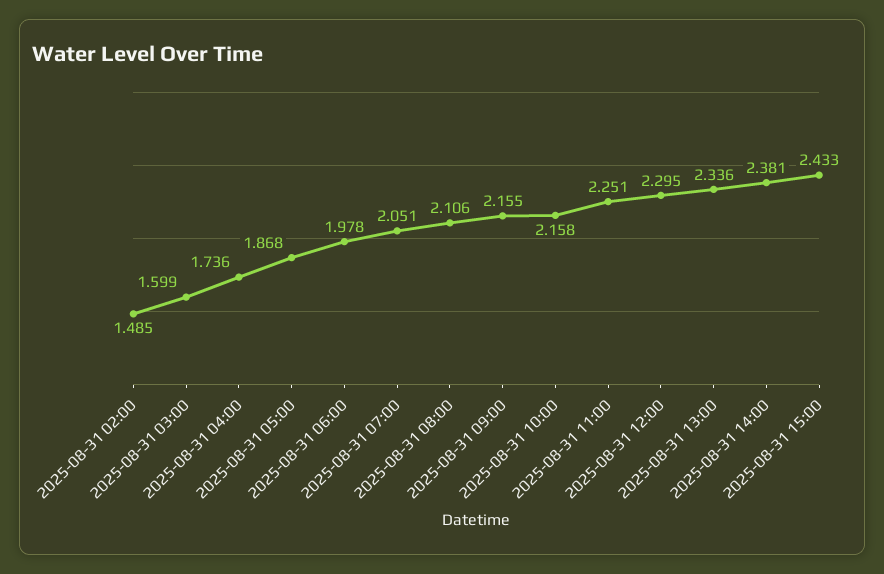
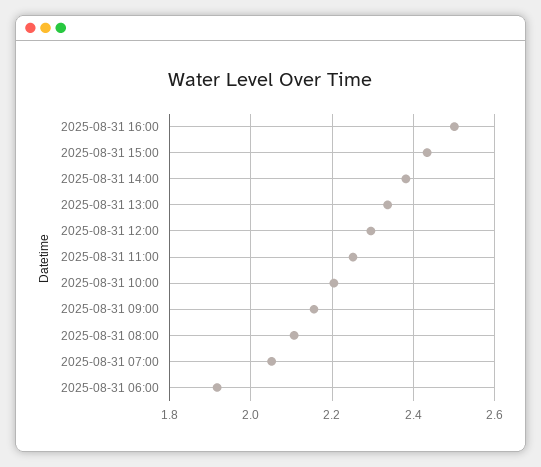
2025-08-31 02:00: 1.485 -> none
2025-08-31 03:00: 1.599 -> none
2025-08-31 04:00: 1.736 -> none
2025-08-31 05:00: 1.868 -> none
2025-08-31 06:00: 1.978 -> 1.92
2025-08-31 10:00: 2.158 -> 2.2
2025-08-31 16:00: none -> 2.5

